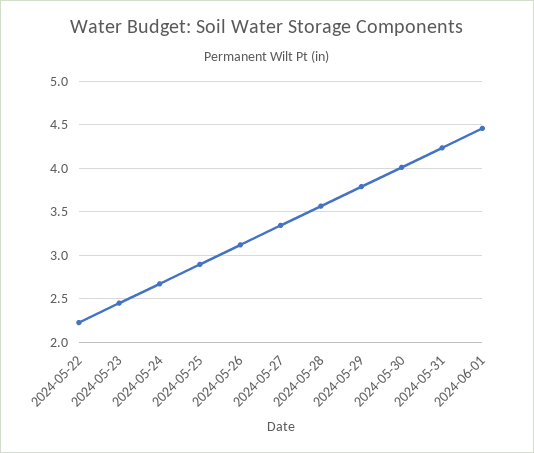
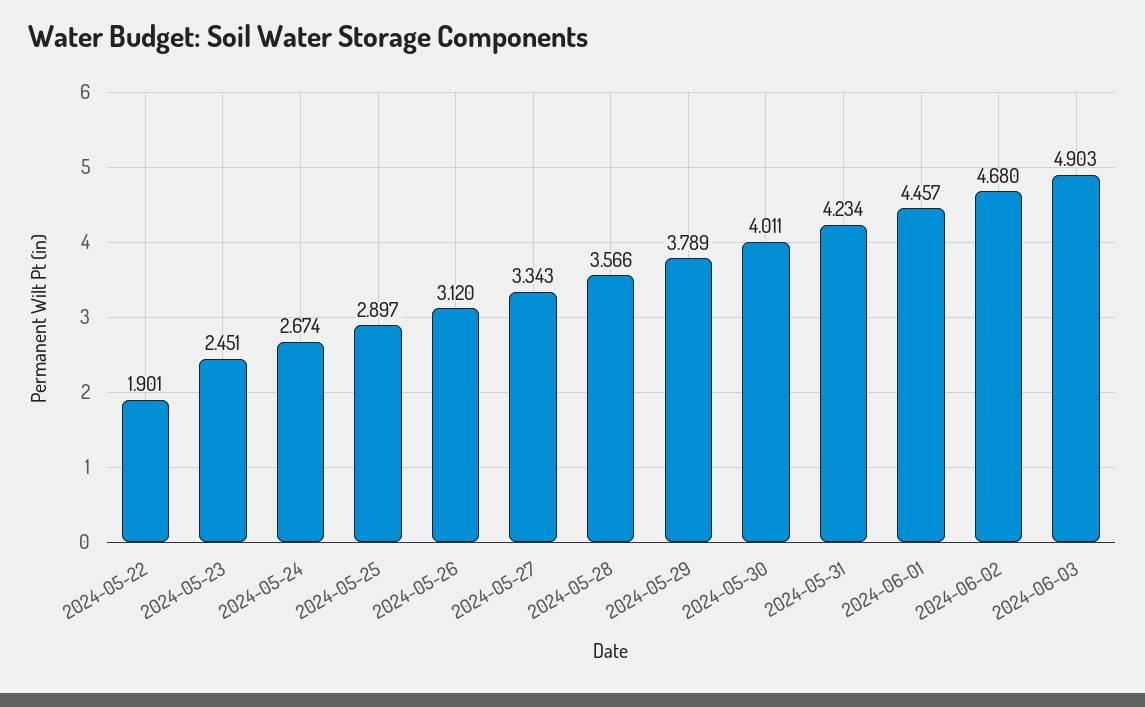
2024-05-22: 2.2 -> 1.901
2024-06-02: none -> 4.68
2024-06-03: none -> 4.903

